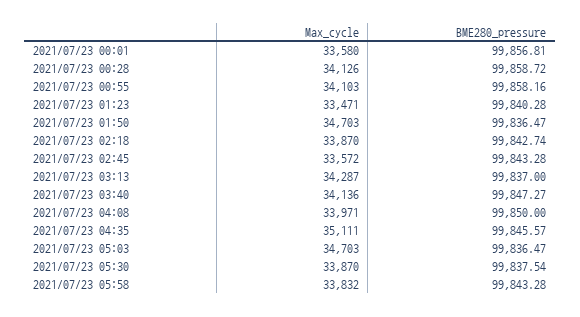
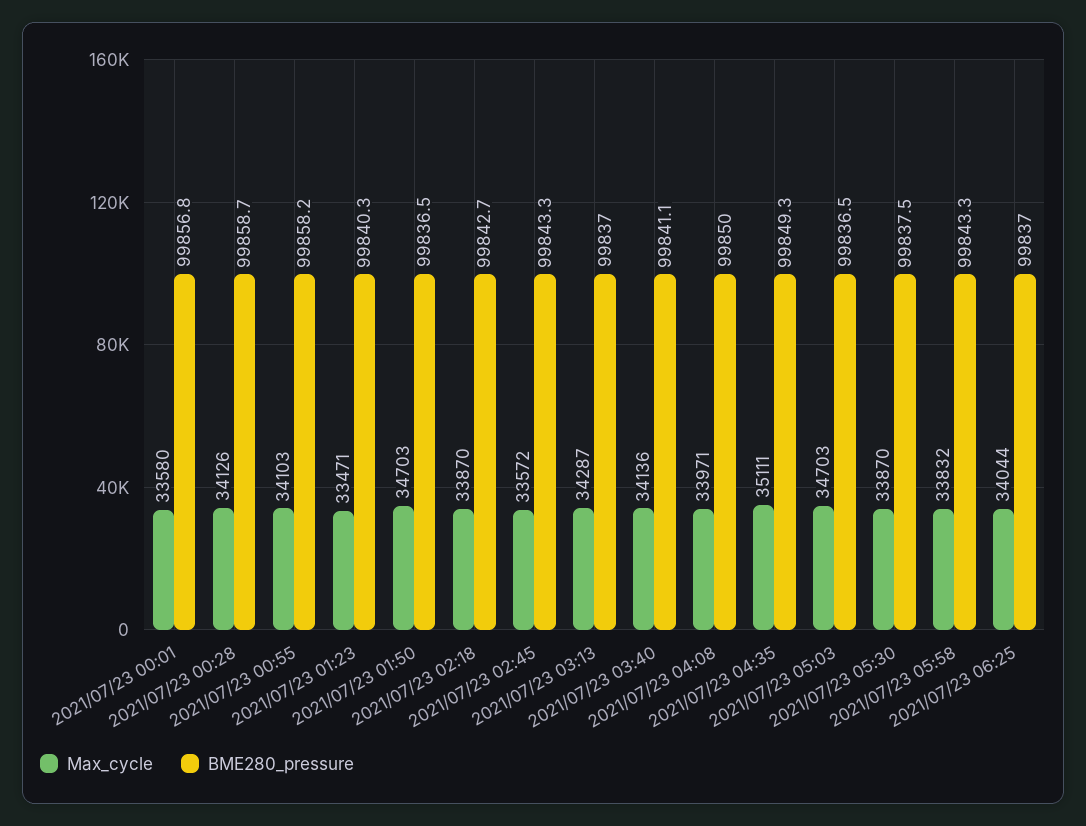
BME280_pressure, 2021/07/23 03:40: 99847.27 -> 99841.1
BME280_pressure, 2021/07/23 04:35: 99845.57 -> 99849.3
Max_cycle, 2021/07/23 06:25: none -> 34044
BME280_pressure, 2021/07/23 06:25: none -> 99837

